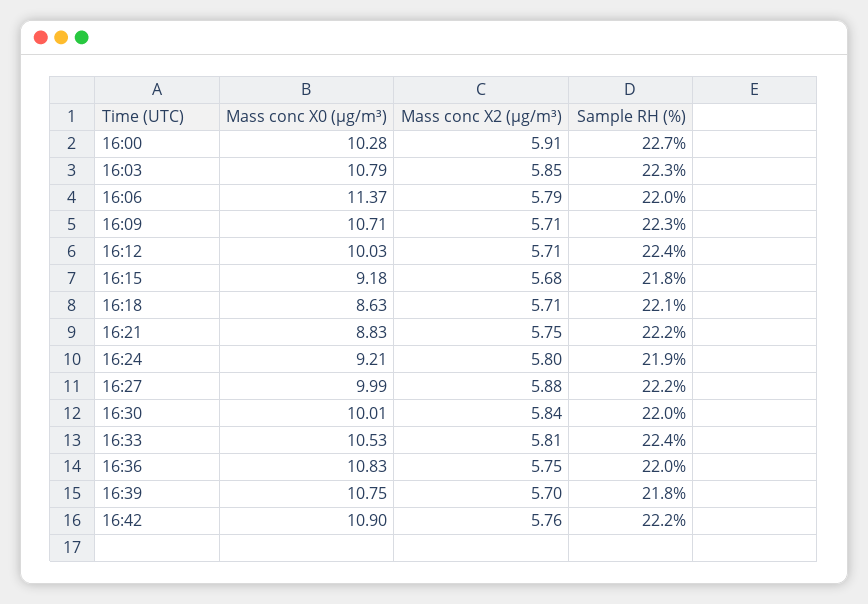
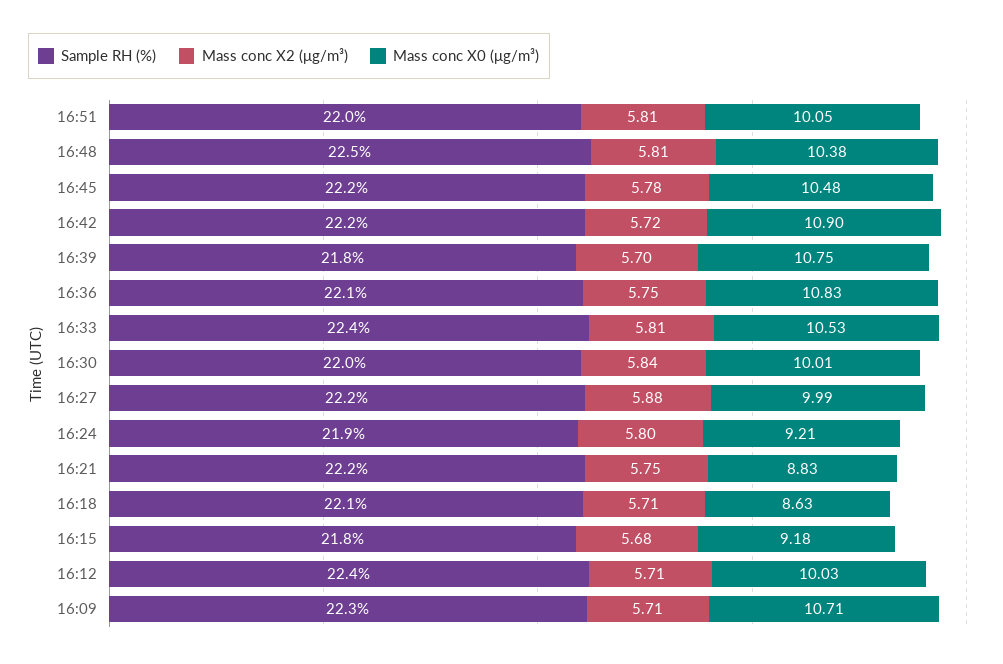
Mass conc X0 (μg/m³), 16:00: 10.28 -> none
Mass conc X2 (μg/m³), 16:00: 5.91 -> none
Sample RH (%), 16:00: 22.7 -> none
Mass conc X0 (μg/m³), 16:03: 10.79 -> none
Mass conc X2 (μg/m³), 16:03: 5.85 -> none
Sample RH (%), 16:03: 22.3 -> none
Mass conc X0 (μg/m³), 16:06: 11.37 -> none
Mass conc X2 (μg/m³), 16:06: 5.79 -> none
Sample RH (%), 16:06: 22 -> none
Sample RH (%), 16:36: 22 -> 22.1
Mass conc X2 (μg/m³), 16:42: 5.76 -> 5.72
Sample RH (%), 16:51: none -> 22
Mass conc X2 (μg/m³), 16:51: none -> 5.81
Mass conc X0 (μg/m³), 16:51: none -> 10.05
Sample RH (%), 16:48: none -> 22.5
Mass conc X2 (μg/m³), 16:48: none -> 5.81
Mass conc X0 (μg/m³), 16:48: none -> 10.38
Sample RH (%), 16:45: none -> 22.2
Mass conc X2 (μg/m³), 16:45: none -> 5.78
Mass conc X0 (μg/m³), 16:45: none -> 10.48

